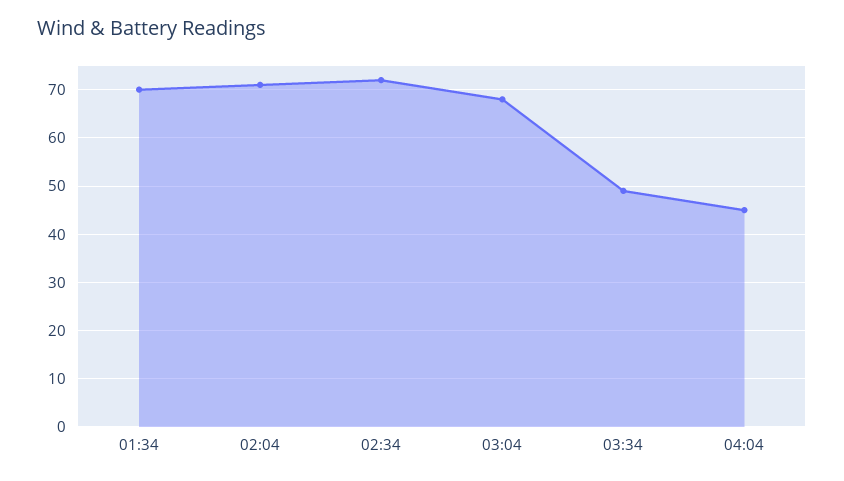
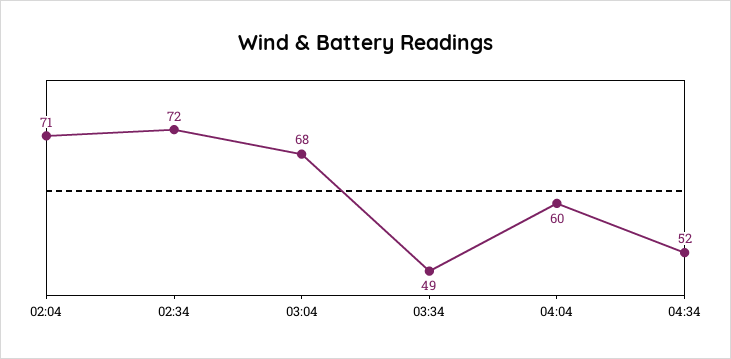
01:34: 70 -> none
04:04: 45 -> 60
04:34: none -> 52

